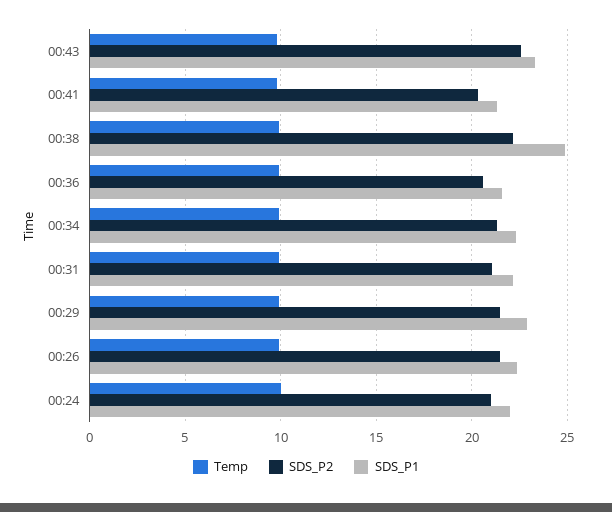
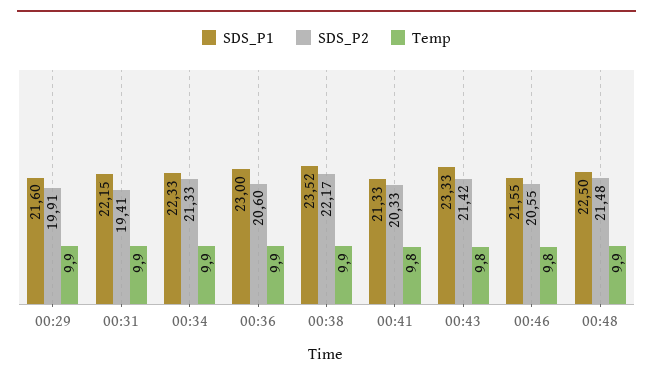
SDS_P2, 00:43: 22.5 -> 21.42
SDS_P1, 00:38: 25 -> 23.52
SDS_P1, 00:36: 21.5 -> 23
SDS_P2, 00:31: 21 -> 19.41
SDS_P2, 00:29: 21.5 -> 19.91
SDS_P1, 00:29: 23 -> 21.6
Temp, 00:26: 10 -> none
SDS_P2, 00:26: 21.5 -> none
SDS_P1, 00:26: 22.5 -> none
Temp, 00:24: 10 -> none
SDS_P2, 00:24: 21 -> none
SDS_P1, 00:24: 22 -> none
SDS_P1, 00:46: none -> 21.55
SDS_P2, 00:46: none -> 20.55
Temp, 00:46: none -> 9.8
SDS_P1, 00:48: none -> 22.5
SDS_P2, 00:48: none -> 21.48
Temp, 00:48: none -> 9.9

